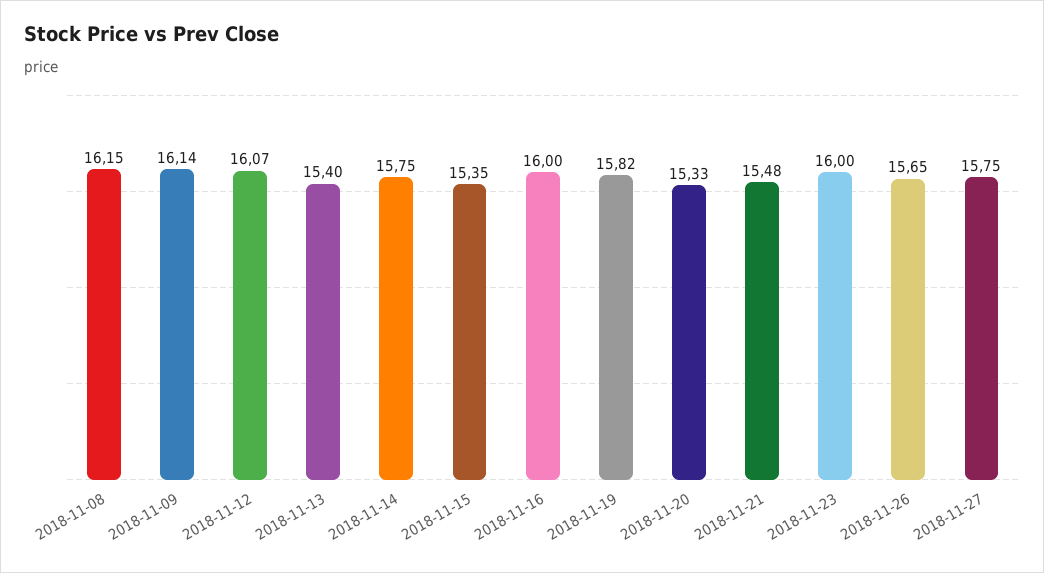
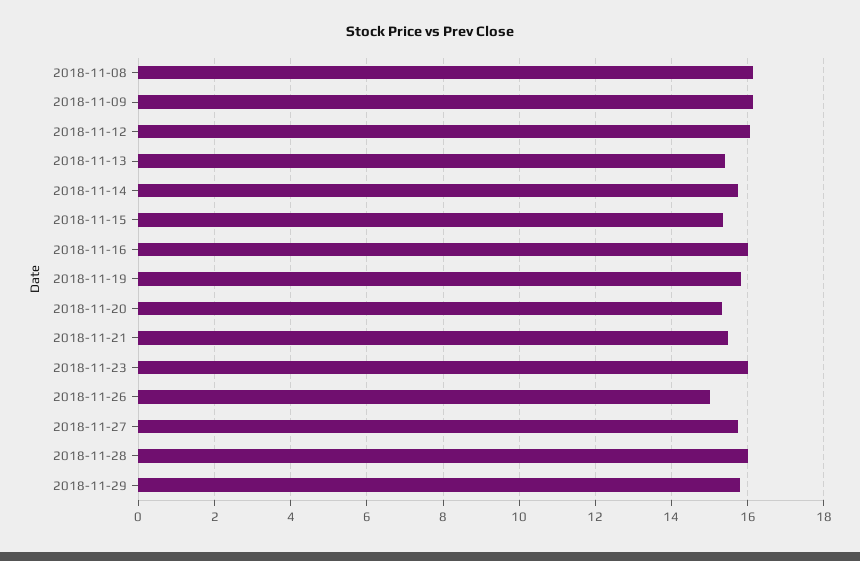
2018-11-26: 15.65 -> 15
2018-11-28: none -> 16
2018-11-29: none -> 15.8

